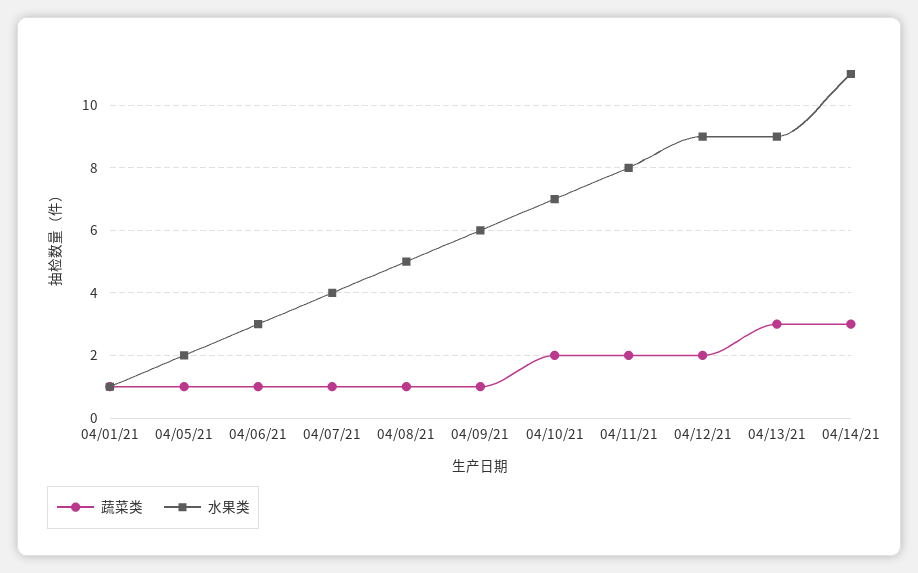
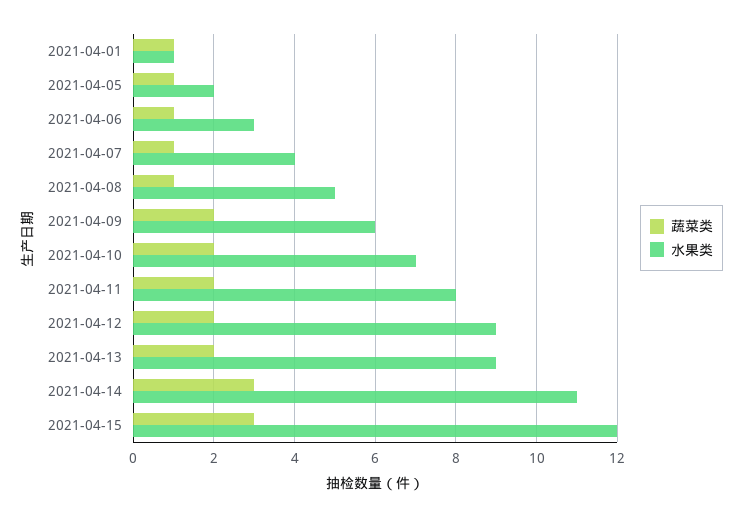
蔬菜类, 04/09/21: 1 -> 2
蔬菜类, 04/13/21: 3 -> 2
蔬菜类, 2021-04-15: none -> 3
水果类, 2021-04-15: none -> 12

